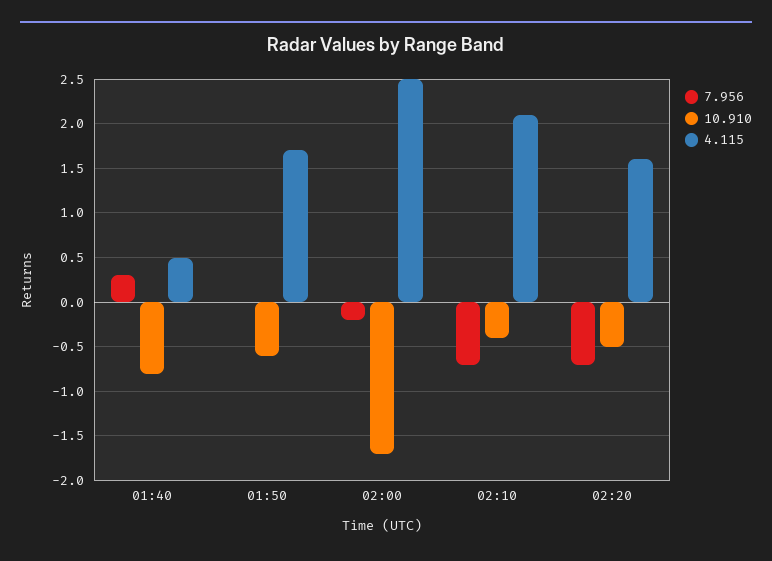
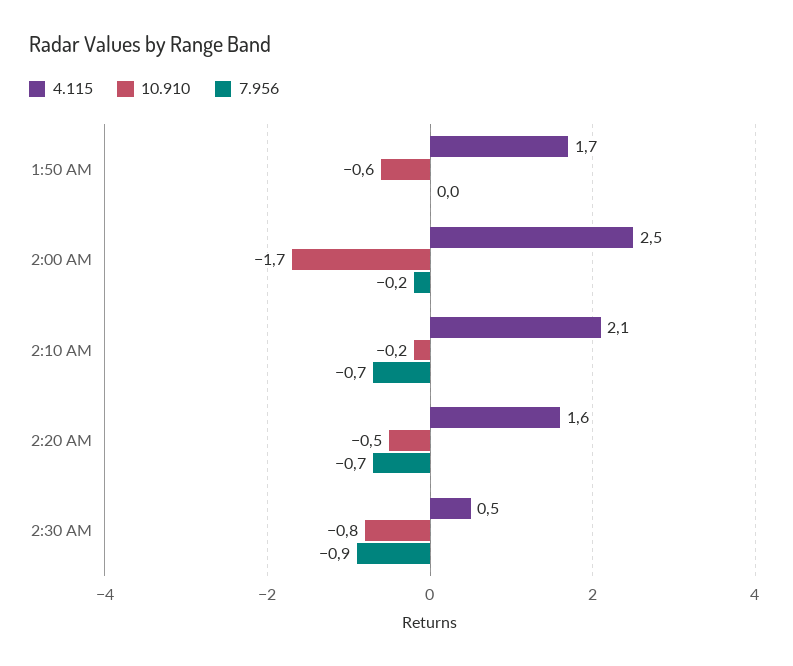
7.956, 01:40: 0.3 -> none
10.910, 01:40: -0.8 -> none
4.115, 01:40: 0.5 -> none
10.910, 02:10: -0.4 -> -0.2
4.115, 2:30 AM: none -> 0.5
10.910, 2:30 AM: none -> -0.8
7.956, 2:30 AM: none -> -0.9

